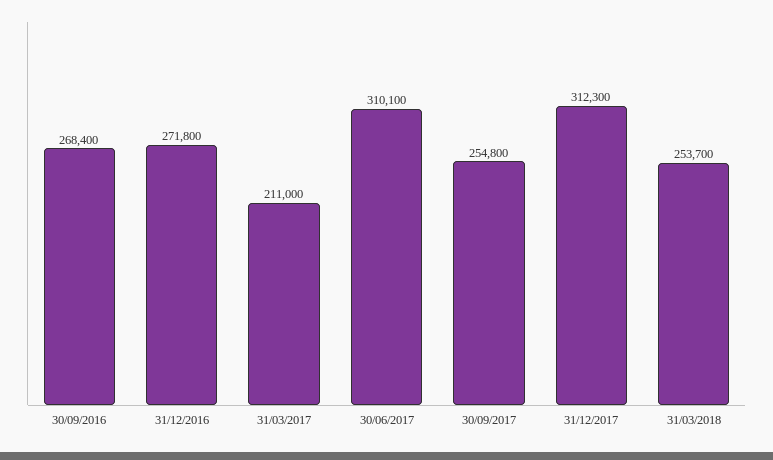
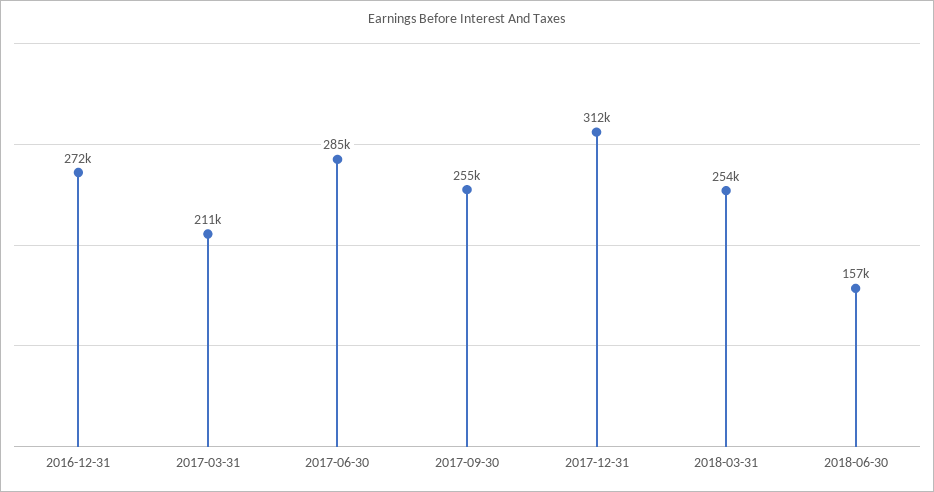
30/09/2016: 268400 -> none
30/06/2017: 310100 -> 285000
2018-06-30: none -> 157000

